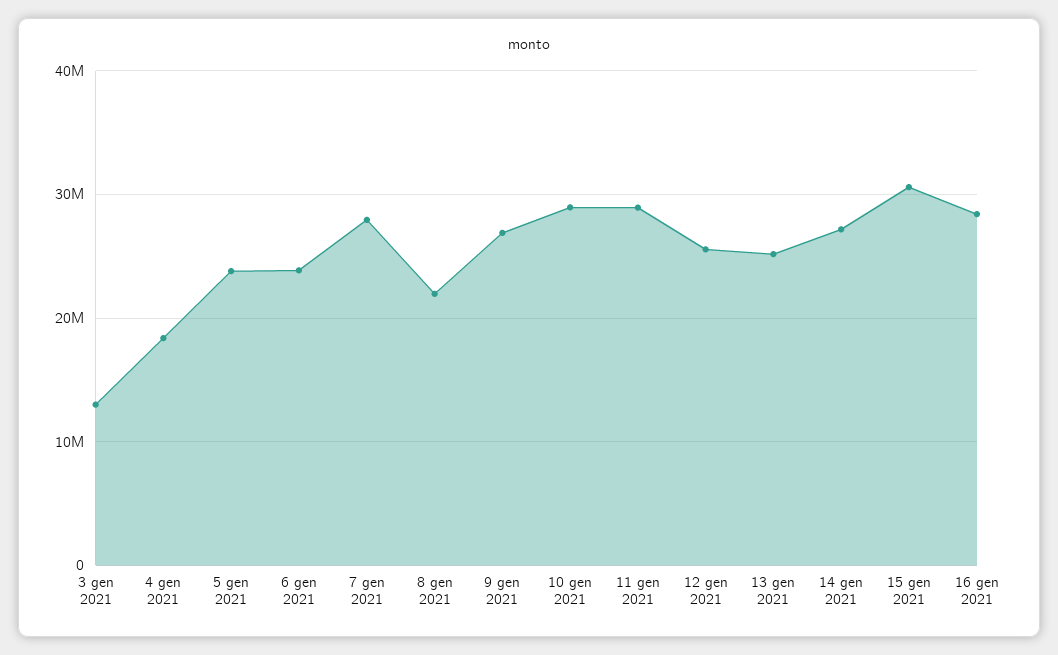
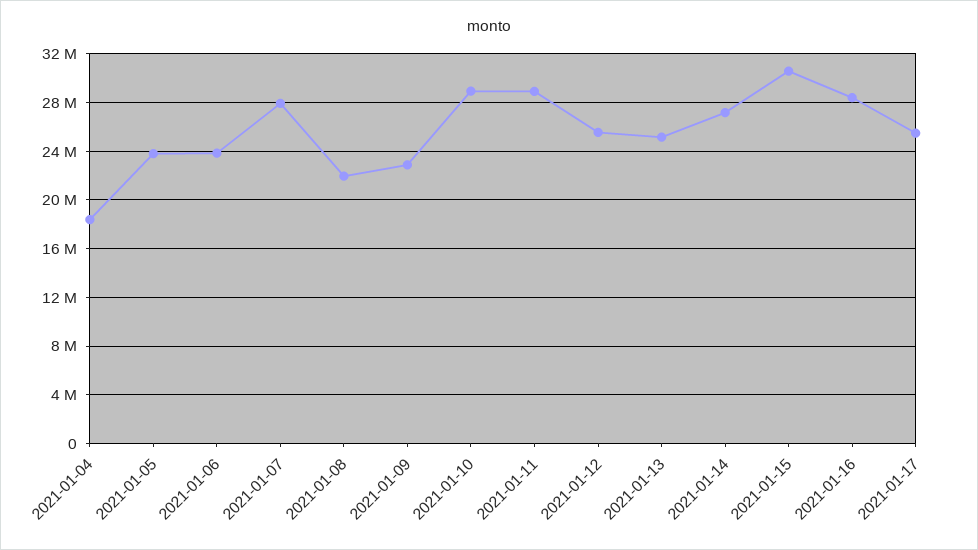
3 gen 2021: 13000000 -> none
9 gen 2021: 27000000 -> 23000000
2021-01-17: none -> 25500000

